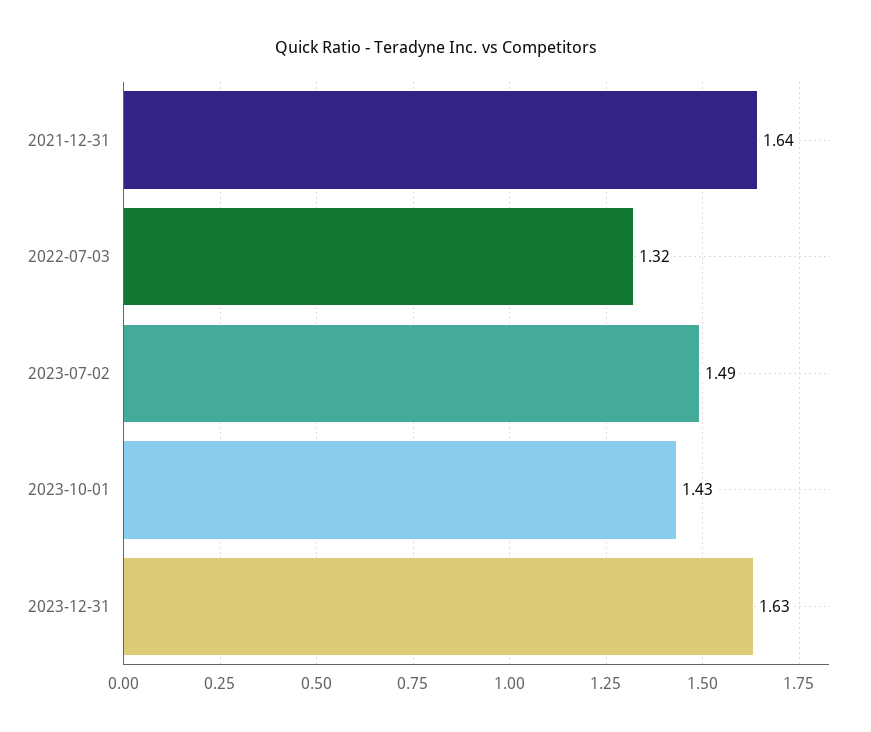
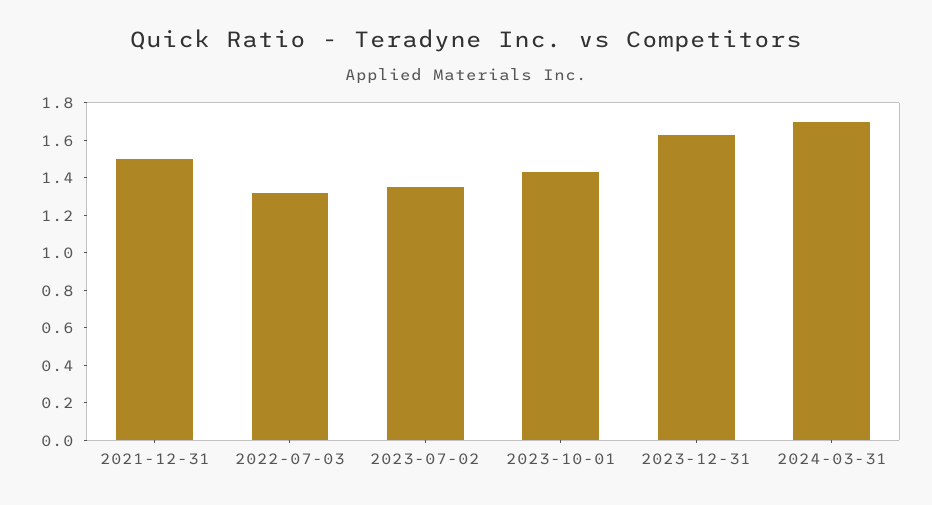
2021-12-31: 1.64 -> 1.5
2023-07-02: 1.49 -> 1.35
2024-03-31: none -> 1.7

